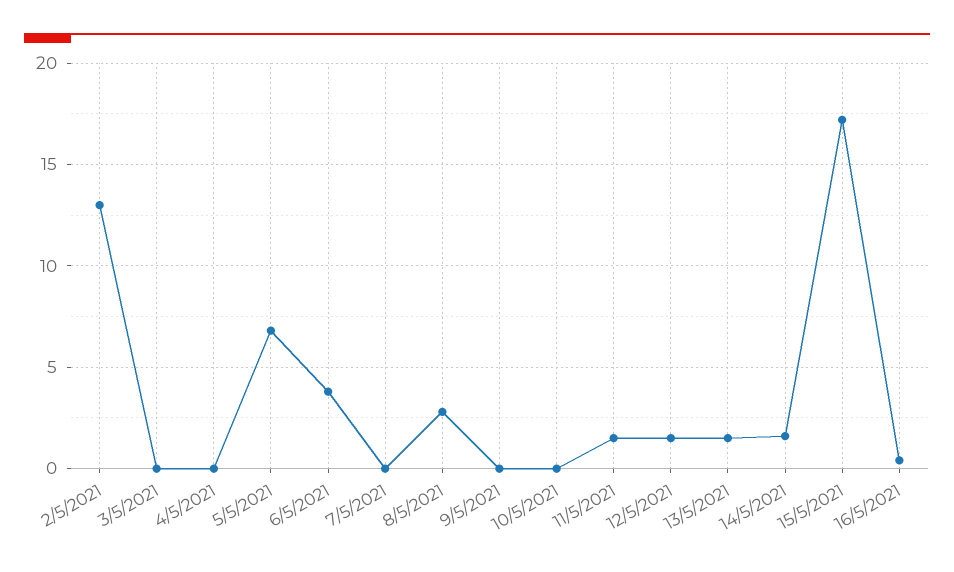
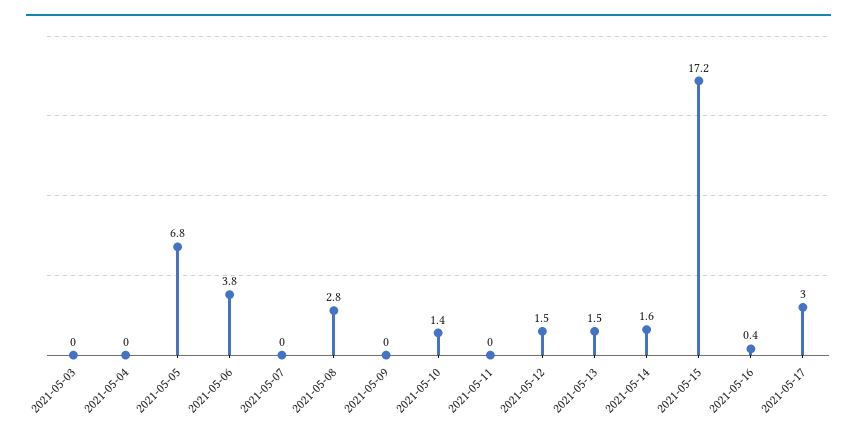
2/5/2021: 13 -> none
10/5/2021: 0 -> 1.4
11/5/2021: 1.5 -> 0
2021-05-17: none -> 3

